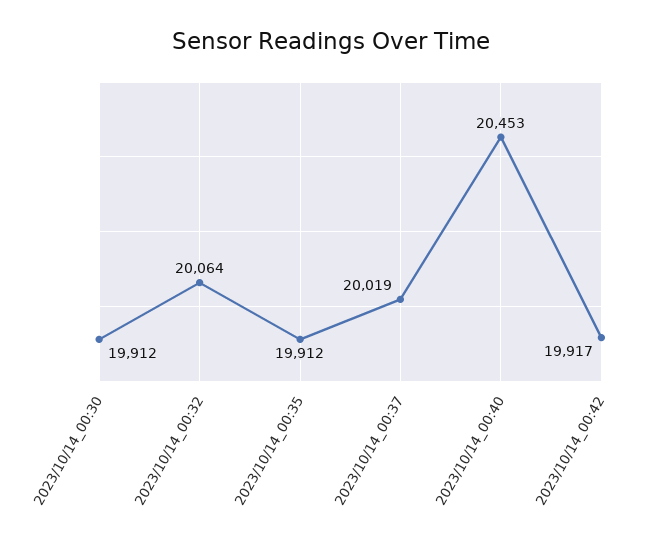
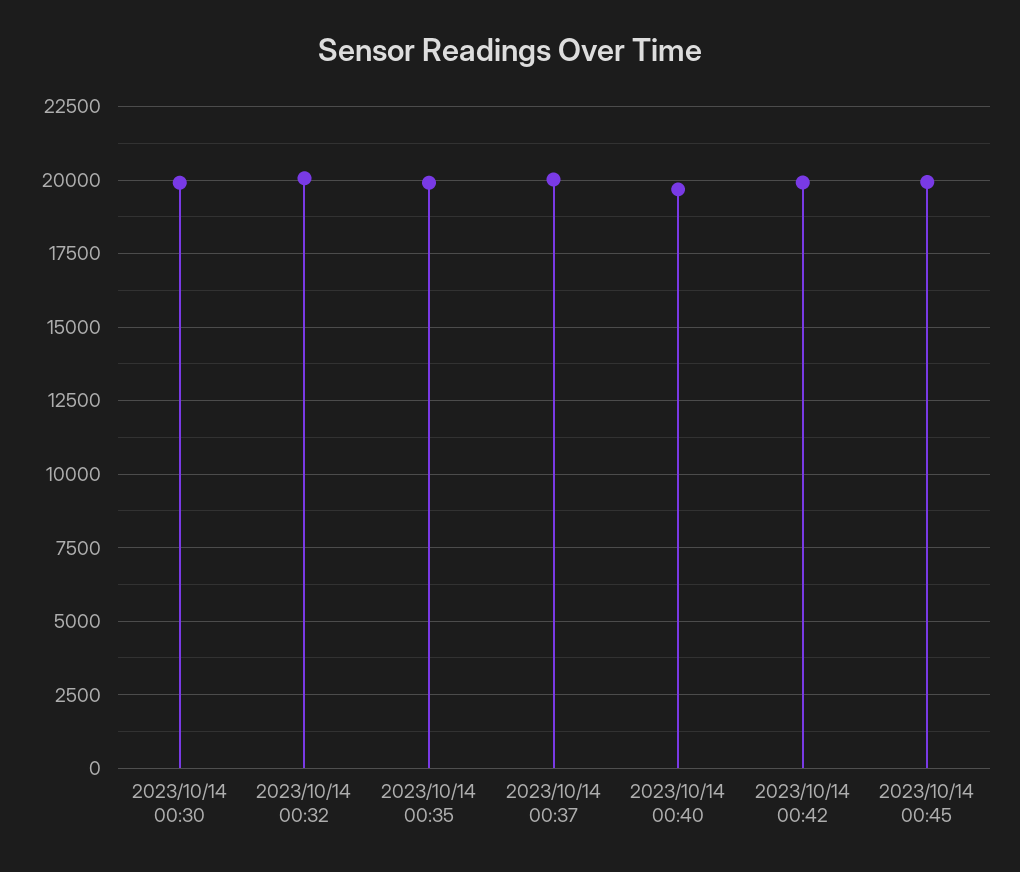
2023/10/14_00:40: 20453 -> 19750
2023/10/14 00:45: none -> 20000

